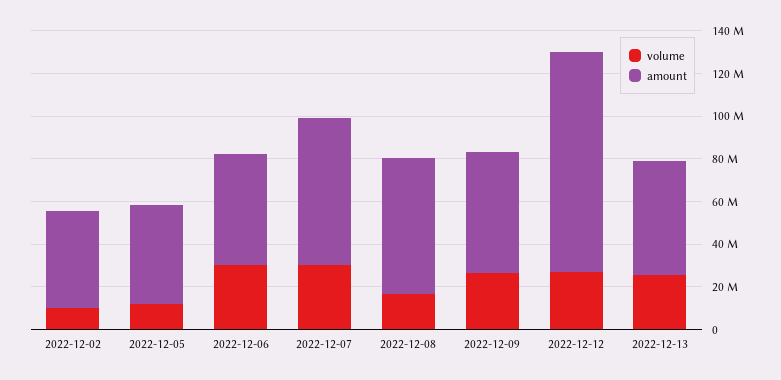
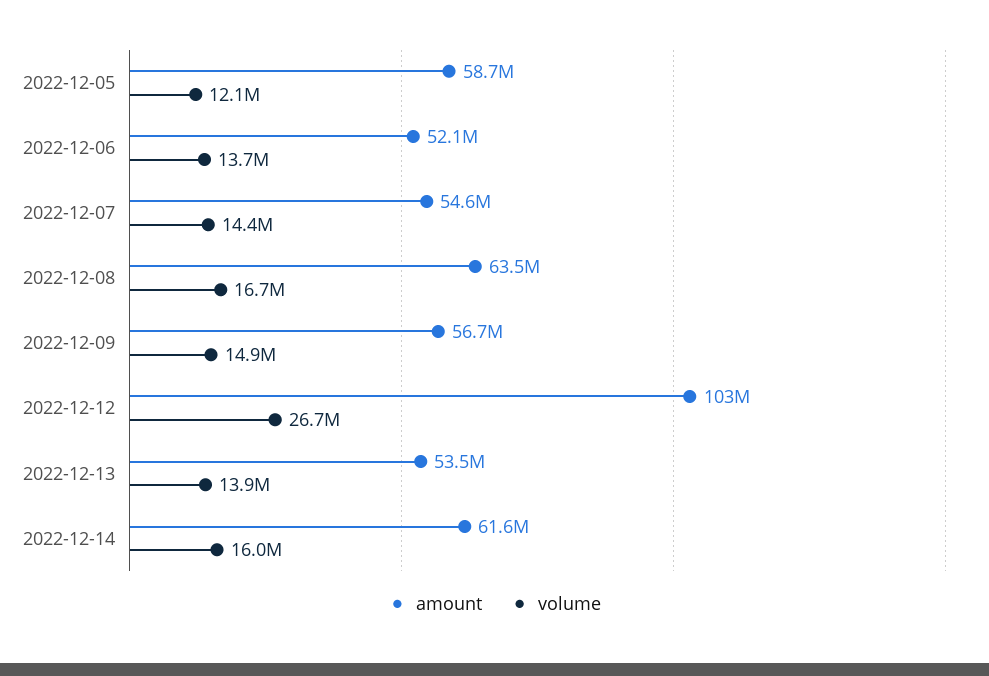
volume, 2022-12-02: 10000000 -> none
amount, 2022-12-02: 45000000 -> none
amount, 2022-12-05: 45000000 -> 58700000
volume, 2022-12-06: 30000000 -> 13700000
volume, 2022-12-07: 30000000 -> 14400000
amount, 2022-12-07: 70000000 -> 54600000
volume, 2022-12-09: 25000000 -> 14900000
volume, 2022-12-13: 25000000 -> 13900000
amount, 2022-12-14: none -> 61600000
volume, 2022-12-14: none -> 16000000

